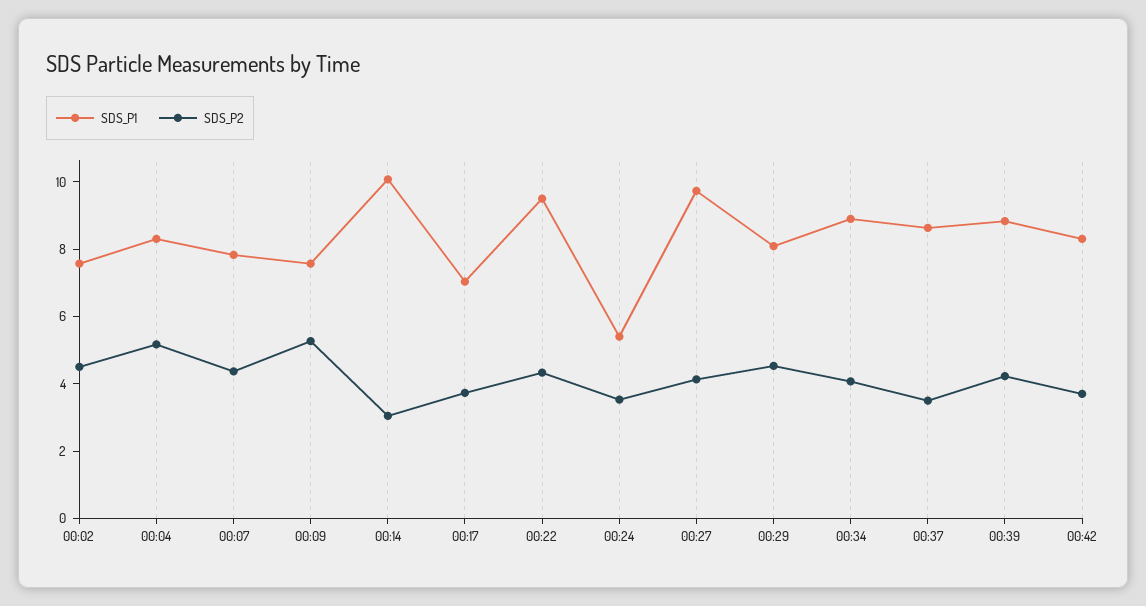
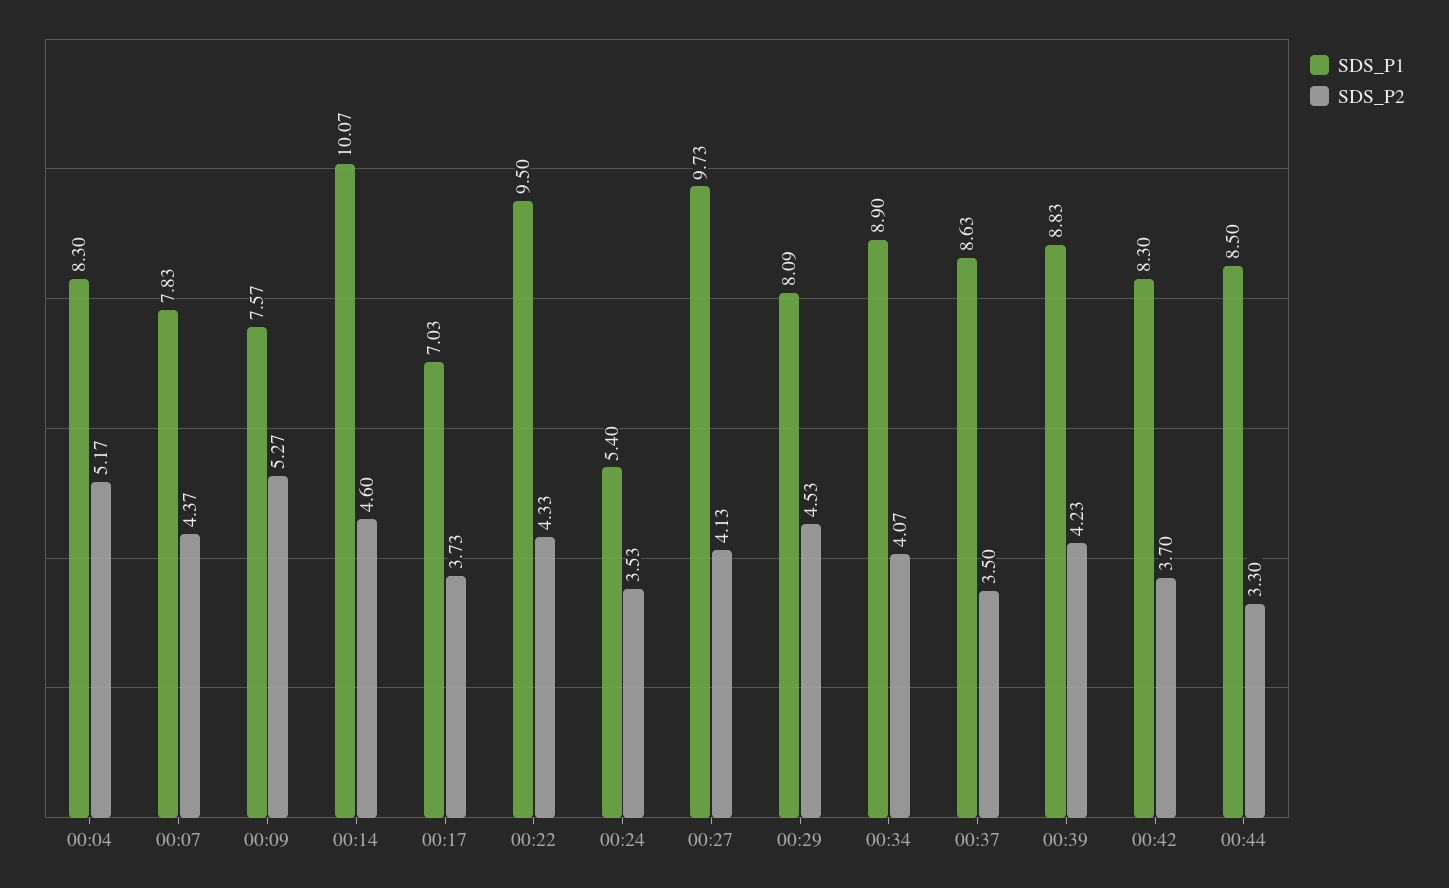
SDS_P1, 00:02: 7.5 -> none
SDS_P2, 00:02: 4.5 -> none
SDS_P2, 00:14: 3 -> 4.6
SDS_P1, 00:44: none -> 8.5
SDS_P2, 00:44: none -> 3.3

